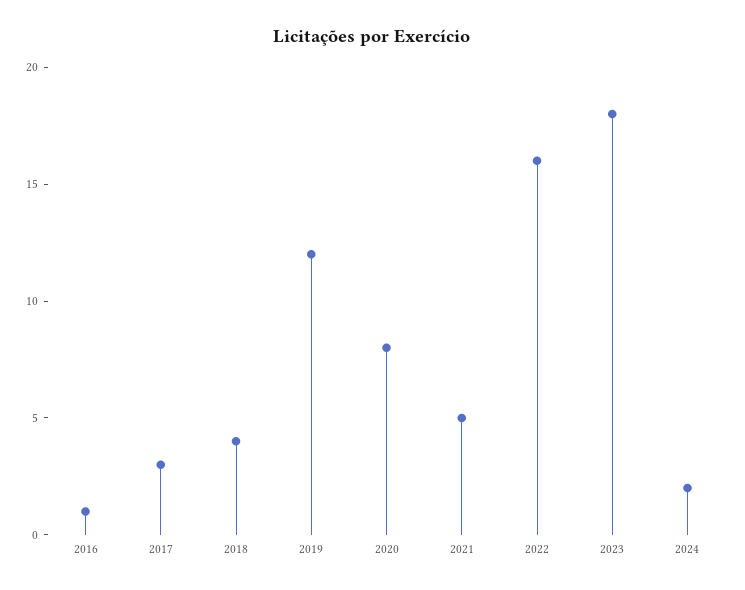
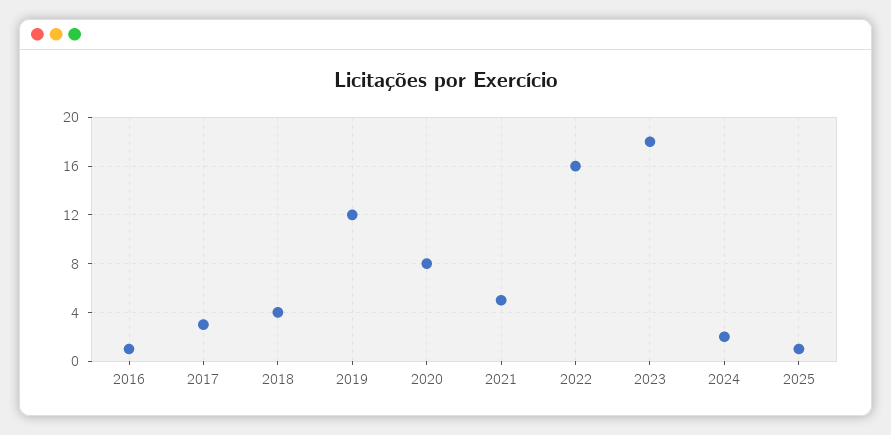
2025: none -> 1

